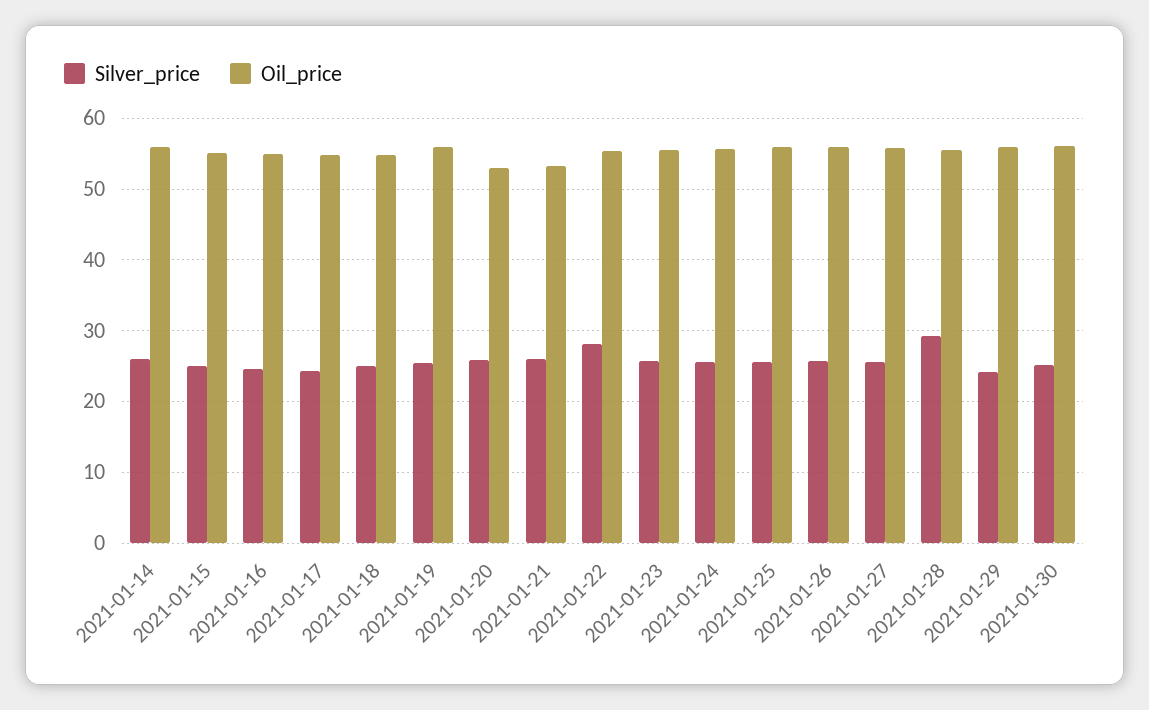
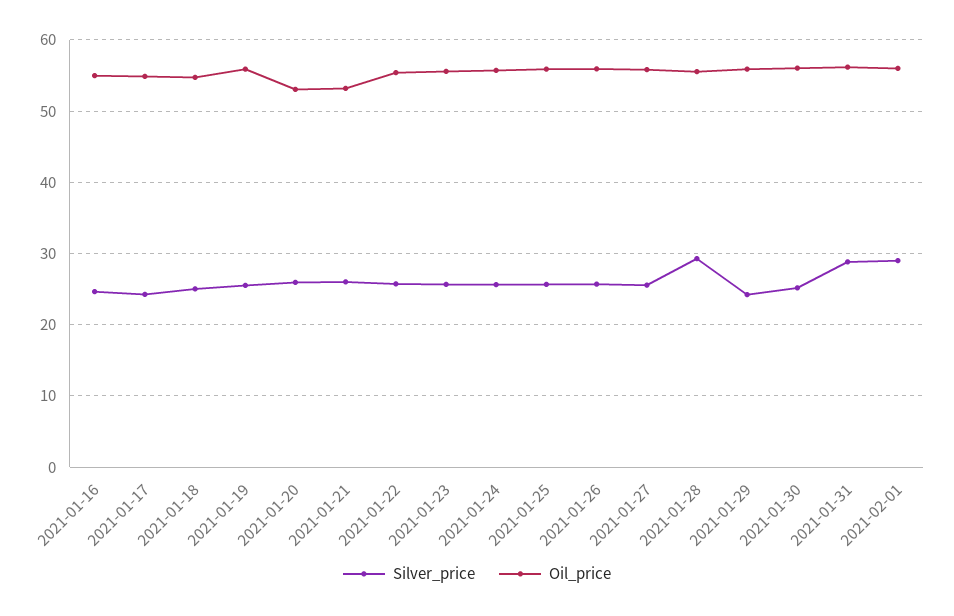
Silver_price, 2021-01-14: 26 -> none
Oil_price, 2021-01-14: 56 -> none
Silver_price, 2021-01-15: 25 -> none
Oil_price, 2021-01-15: 55 -> none
Silver_price, 2021-01-22: 28 -> 26
Silver_price, 2021-01-31: none -> 29
Oil_price, 2021-01-31: none -> 56
Silver_price, 2021-02-01: none -> 29
Oil_price, 2021-02-01: none -> 56

